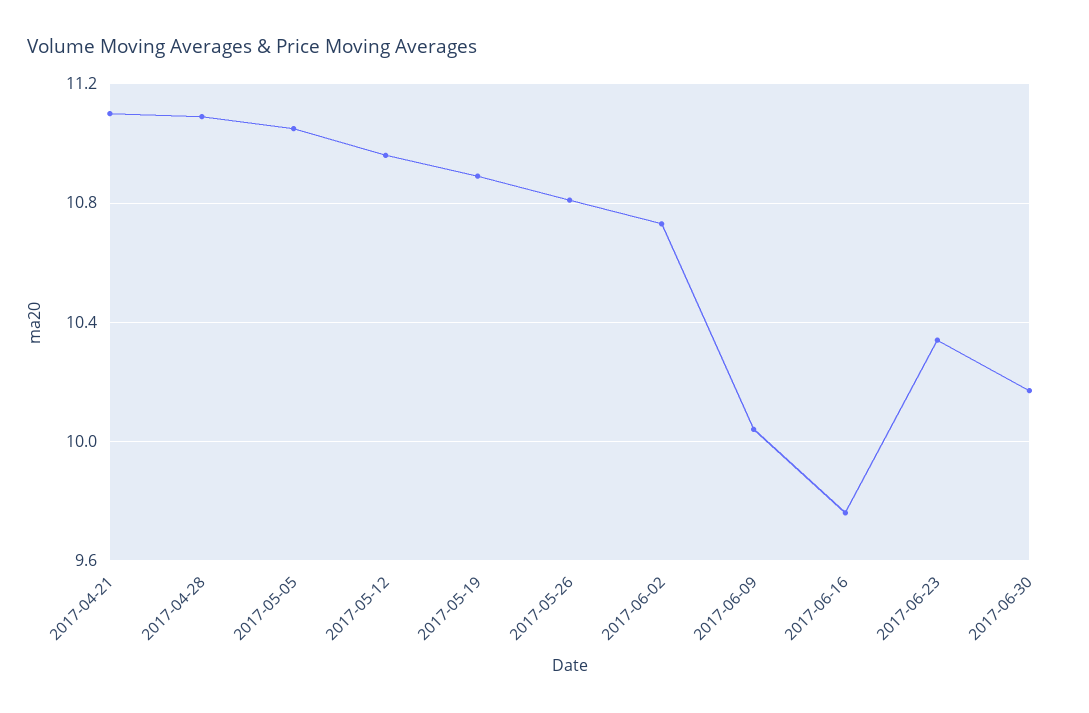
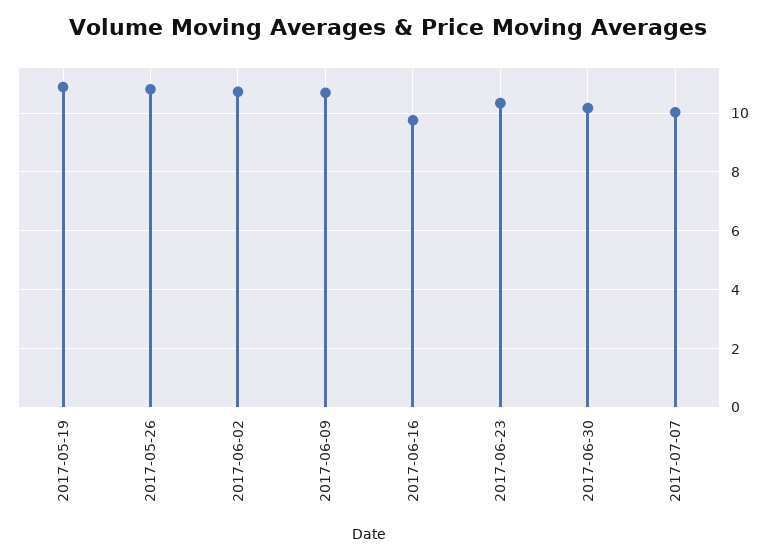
2017-04-21: 11.1 -> none
2017-04-28: 11.1 -> none
2017-05-05: 11.05 -> none
2017-05-12: 10.95 -> none
2017-06-09: 10.05 -> 10.75
2017-07-07: none -> 10

